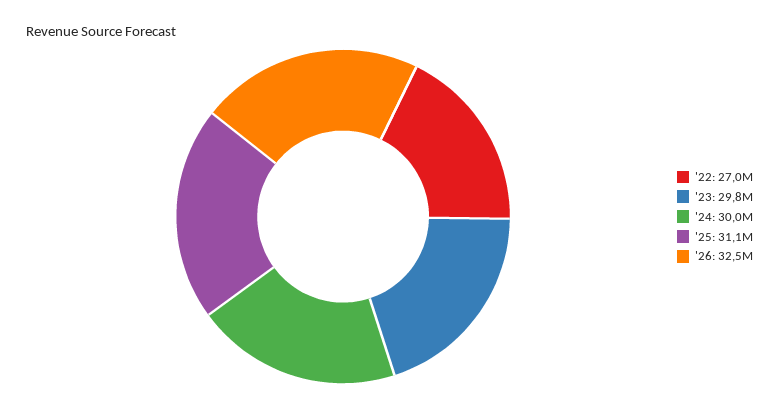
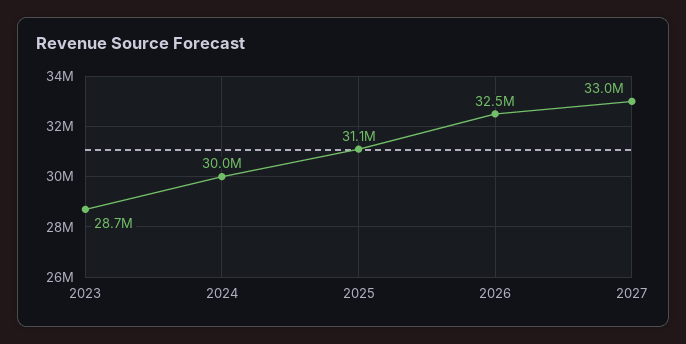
'22: 27000000 -> none
'23: 29800000 -> 28700000
2027: none -> 33000000

